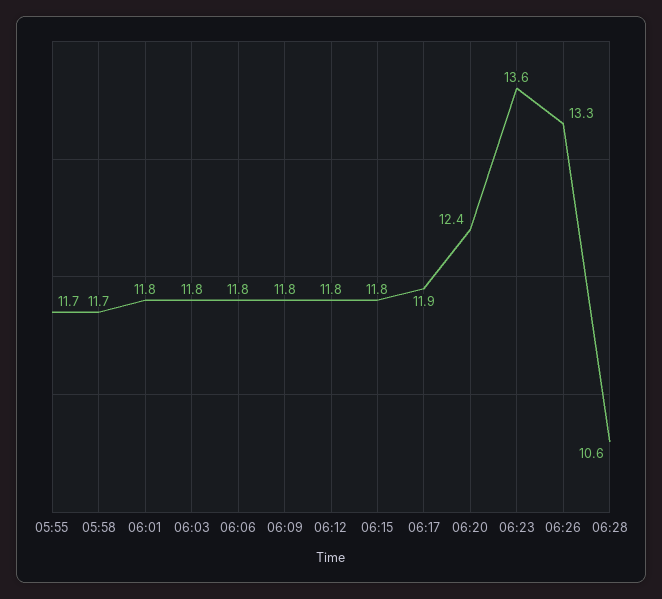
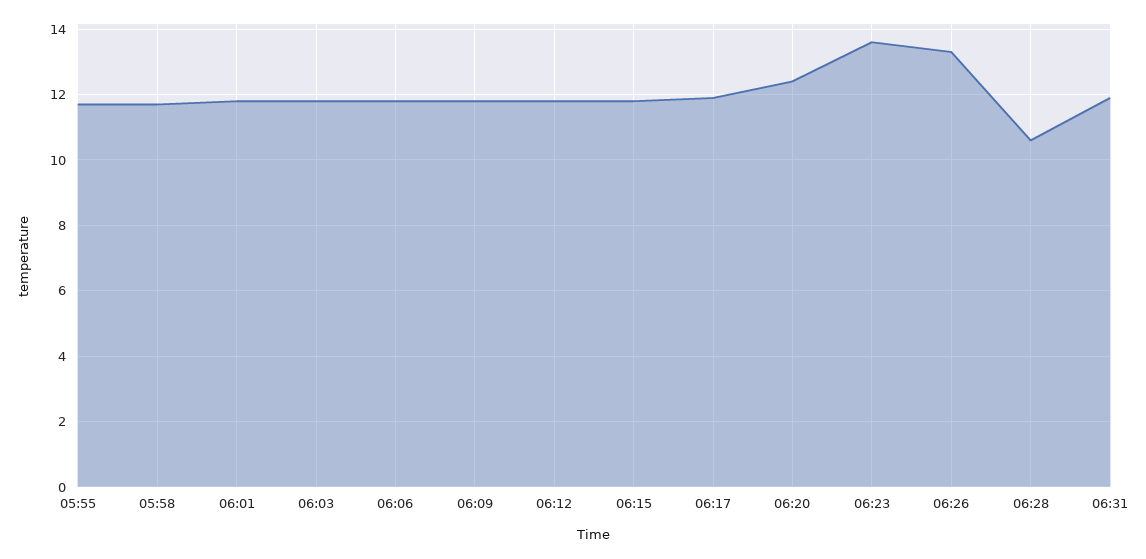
06:31: none -> 12

